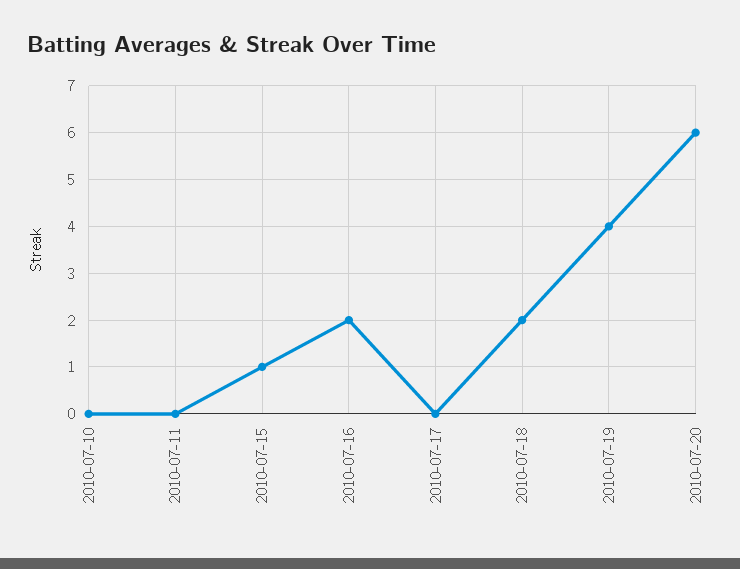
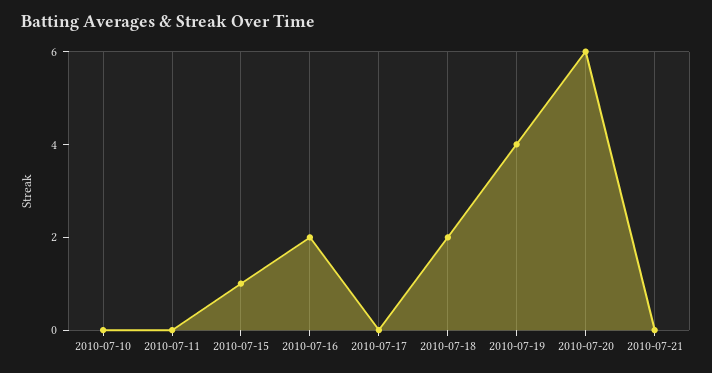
2010-07-21: none -> 0

